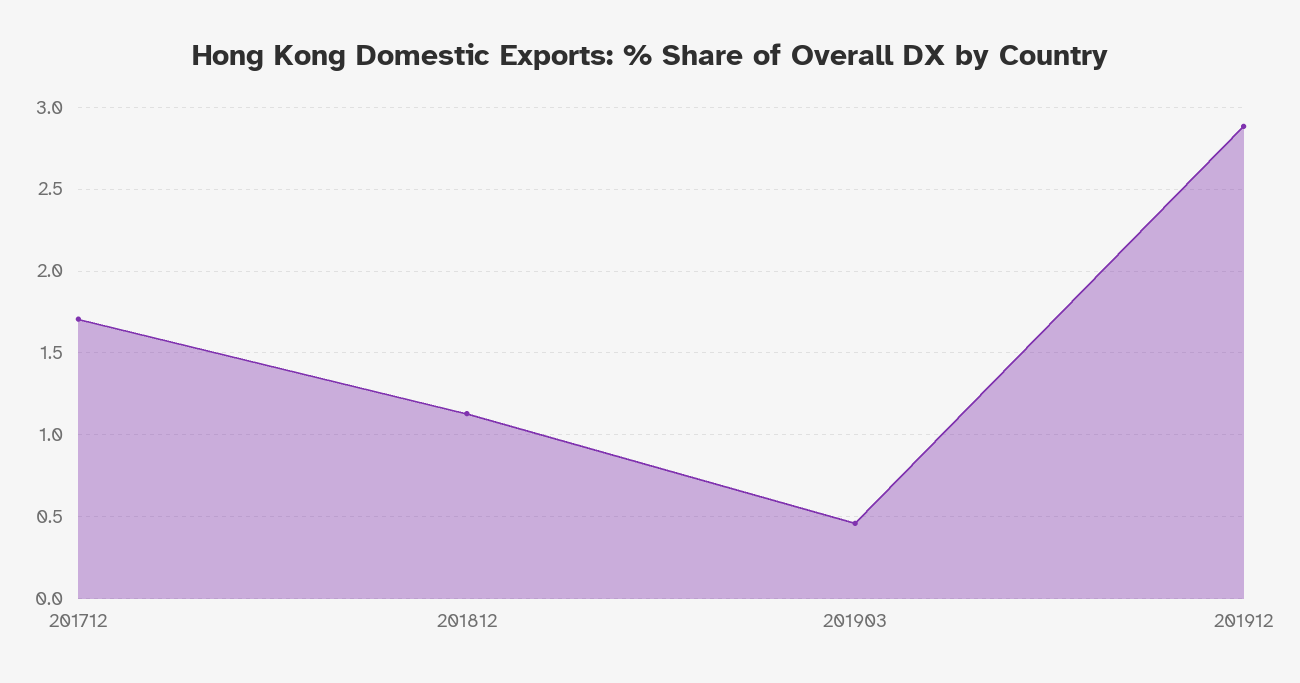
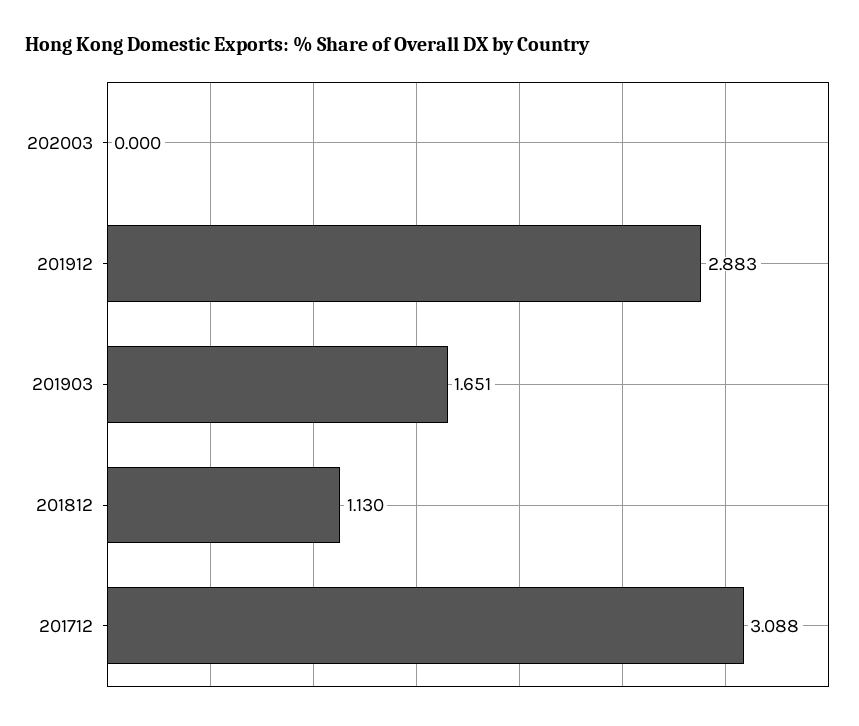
201712: 1.7 -> 3.088
201903: 0.45 -> 1.651
202003: none -> 0

